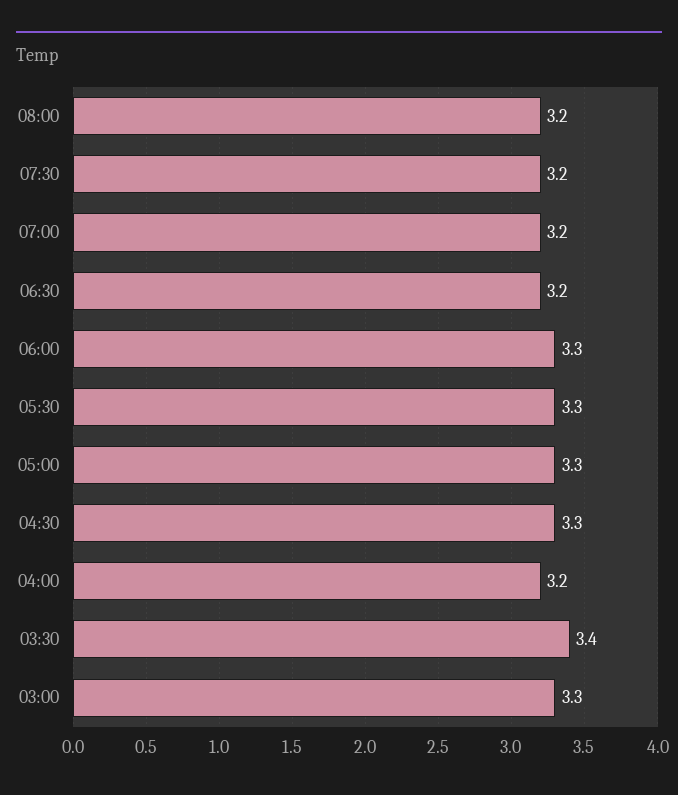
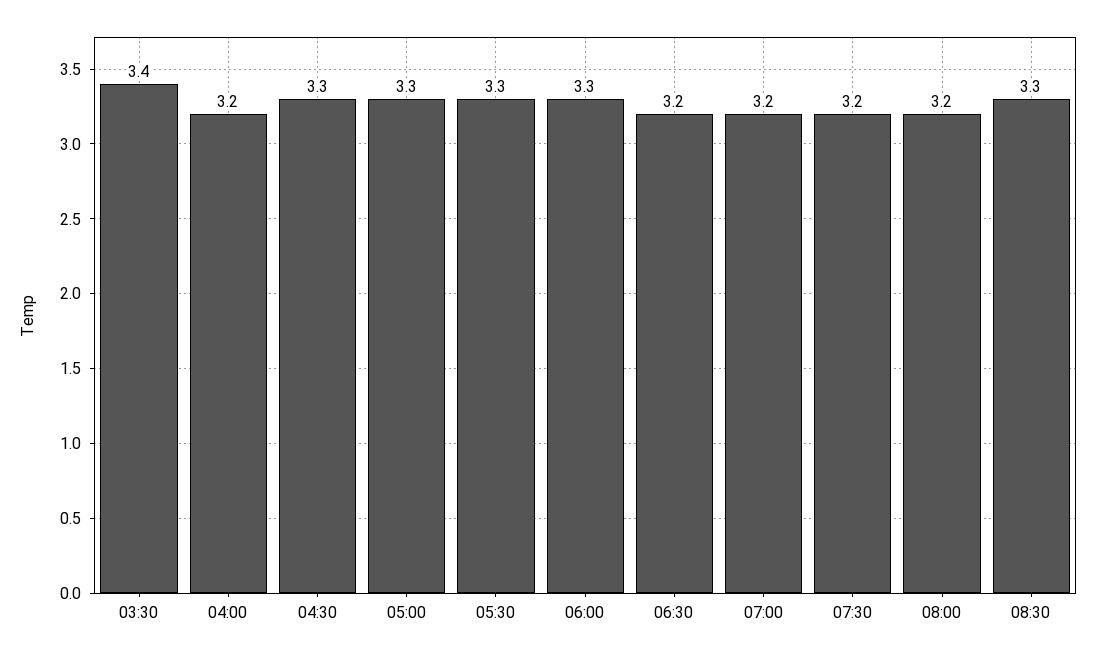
03:00: 3.3 -> none
08:30: none -> 3.3

